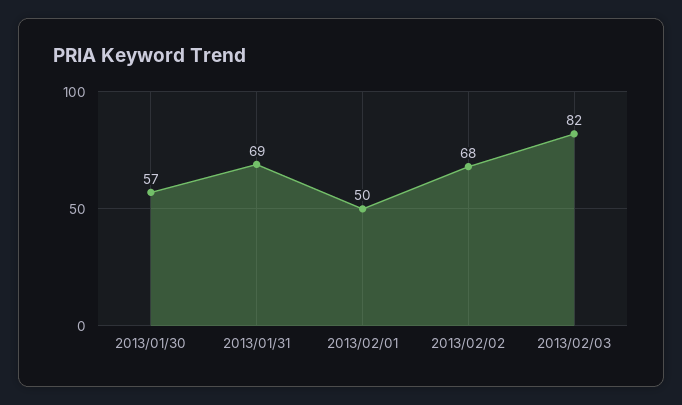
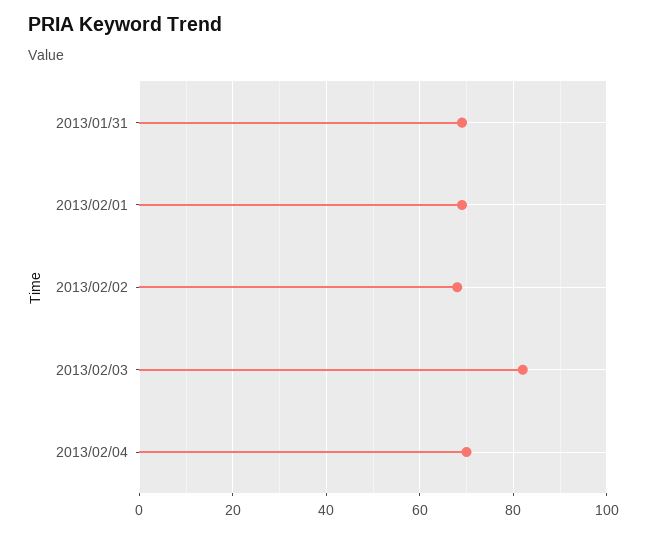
2013/01/30: 57 -> none
2013/02/01: 50 -> 70
2013/02/04: none -> 70

